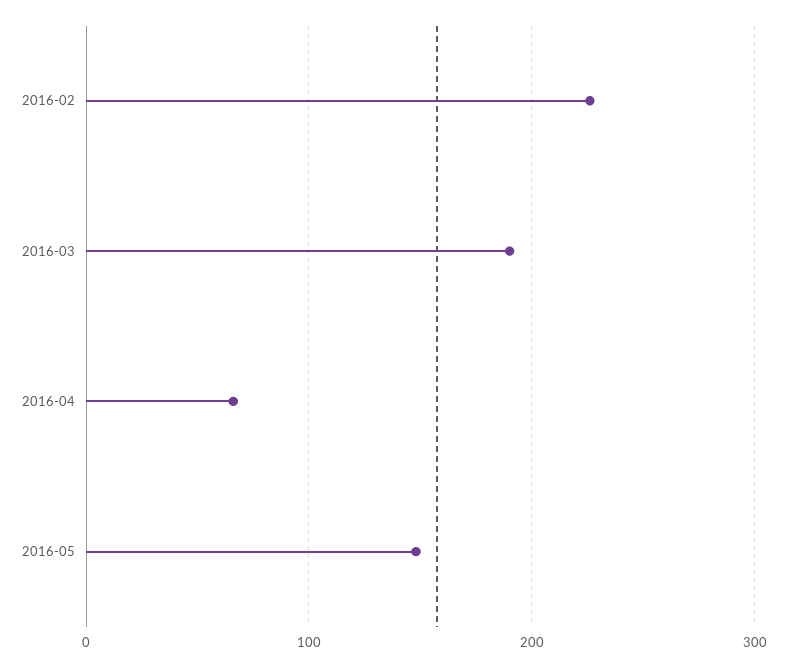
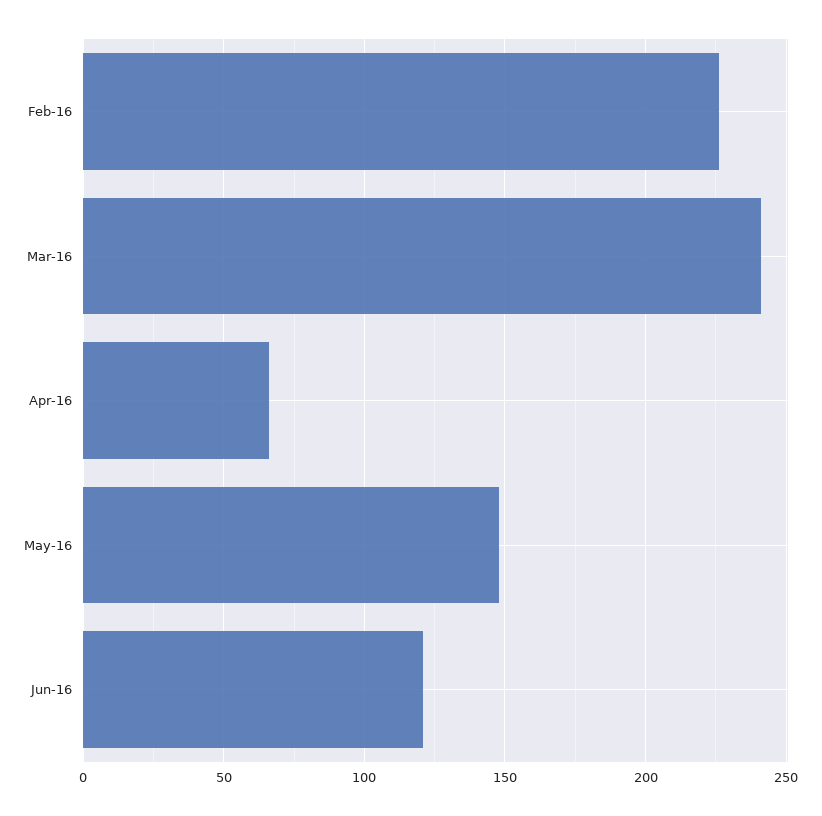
2016-03: 190 -> 240
Jun-16: none -> 120

